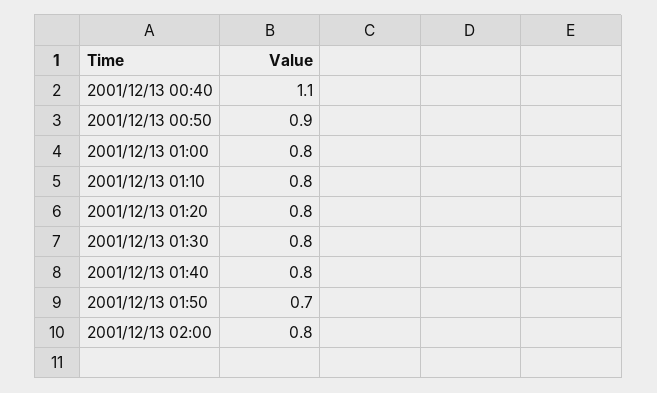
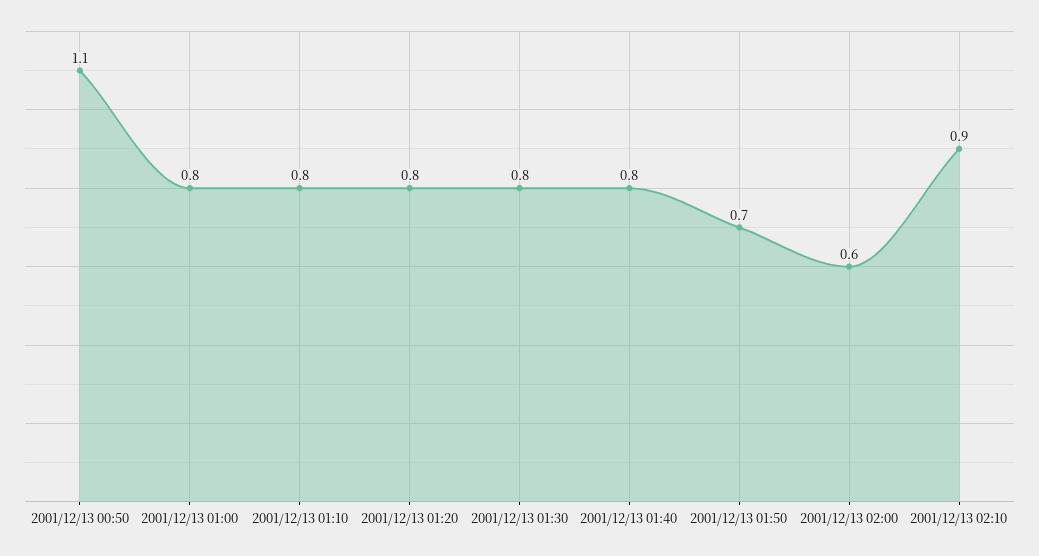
2001/12/13 00:40: 1.1 -> none
2001/12/13 00:50: 0.9 -> 1.1
2001/12/13 02:00: 0.8 -> 0.6
2001/12/13 02:10: none -> 0.9

